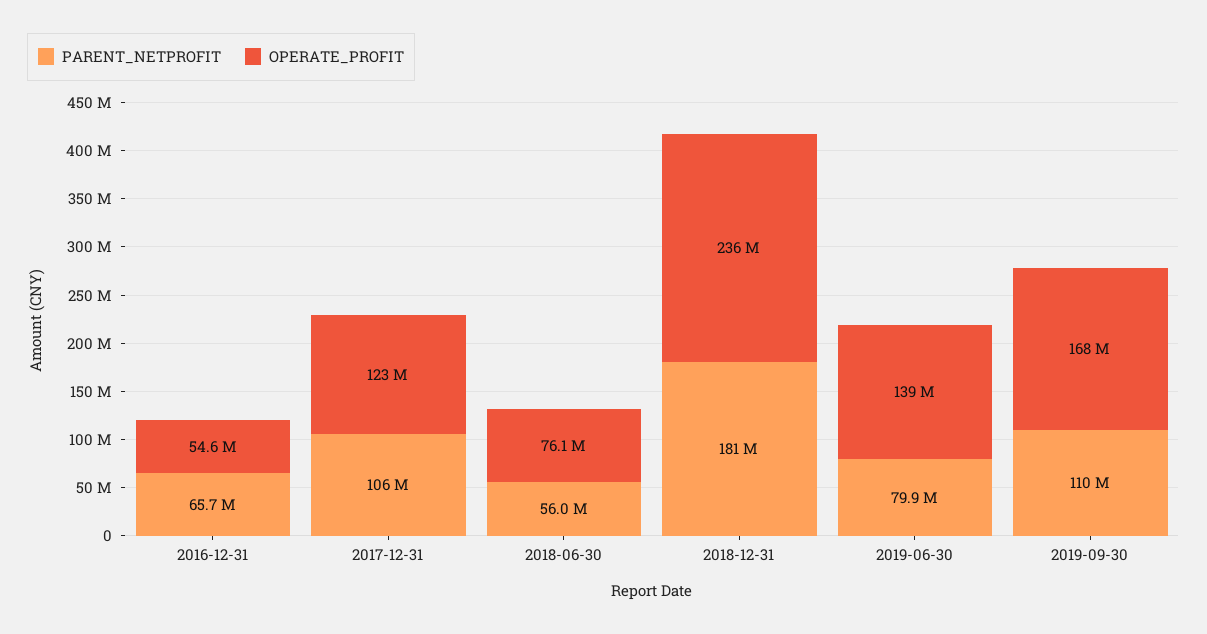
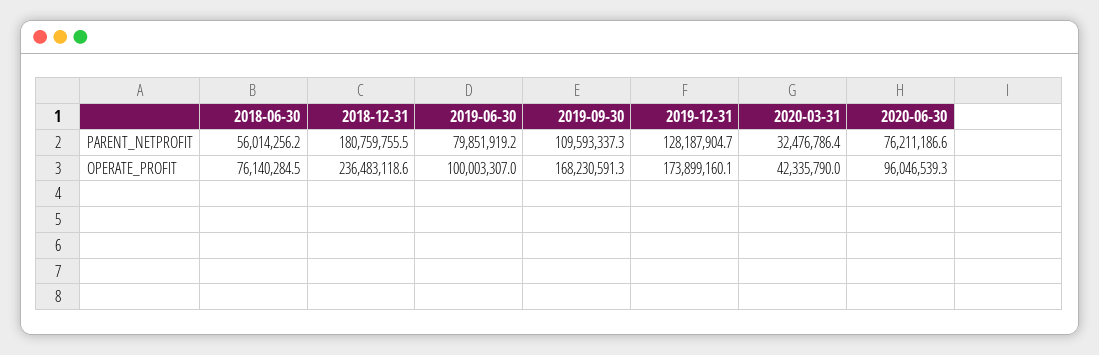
PARENT_NETPROFIT, 2016-12-31: 65700000 -> none
OPERATE_PROFIT, 2016-12-31: 54600000 -> none
PARENT_NETPROFIT, 2017-12-31: 106000000 -> none
OPERATE_PROFIT, 2017-12-31: 123000000 -> none
OPERATE_PROFIT, 2019-06-30: 139000000 -> 100003307
PARENT_NETPROFIT, 2019-12-31: none -> 128187904.7
PARENT_NETPROFIT, 2020-03-31: none -> 32476786.4
PARENT_NETPROFIT, 2020-06-30: none -> 76211186.6
OPERATE_PROFIT, 2019-12-31: none -> 173899160.1
OPERATE_PROFIT, 2020-03-31: none -> 42335790
OPERATE_PROFIT, 2020-06-30: none -> 96046539.3

